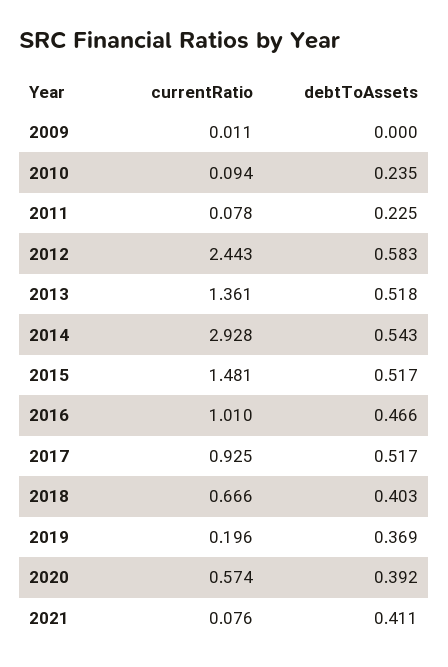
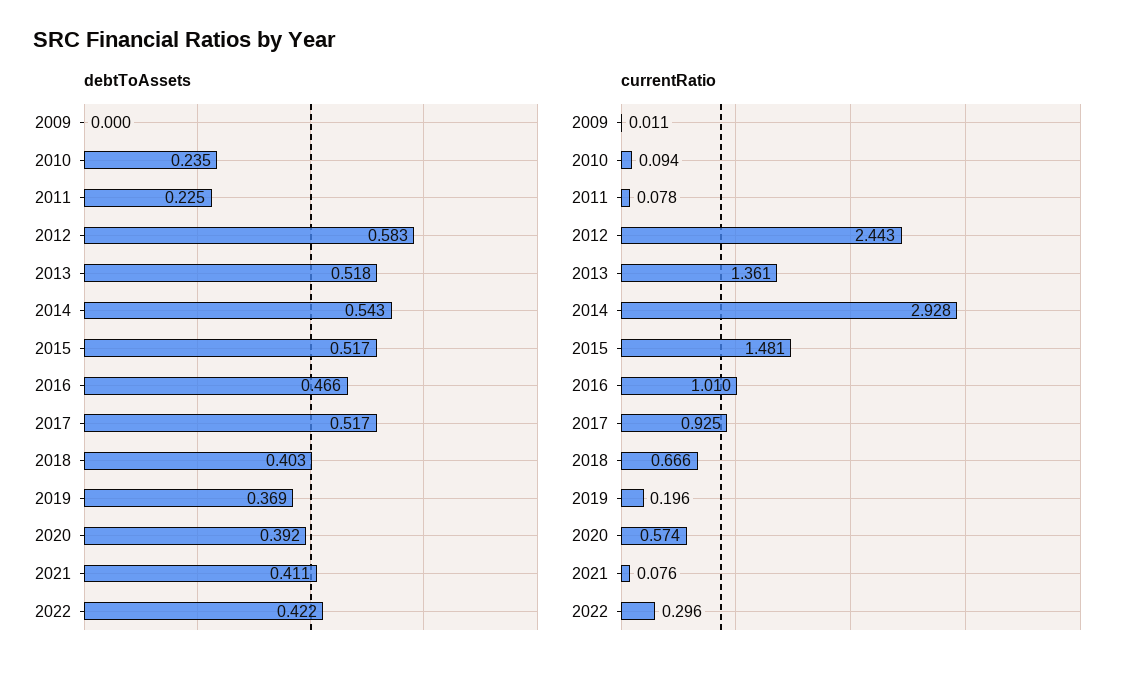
debtToAssets, 2022: none -> 0.422
currentRatio, 2022: none -> 0.296

